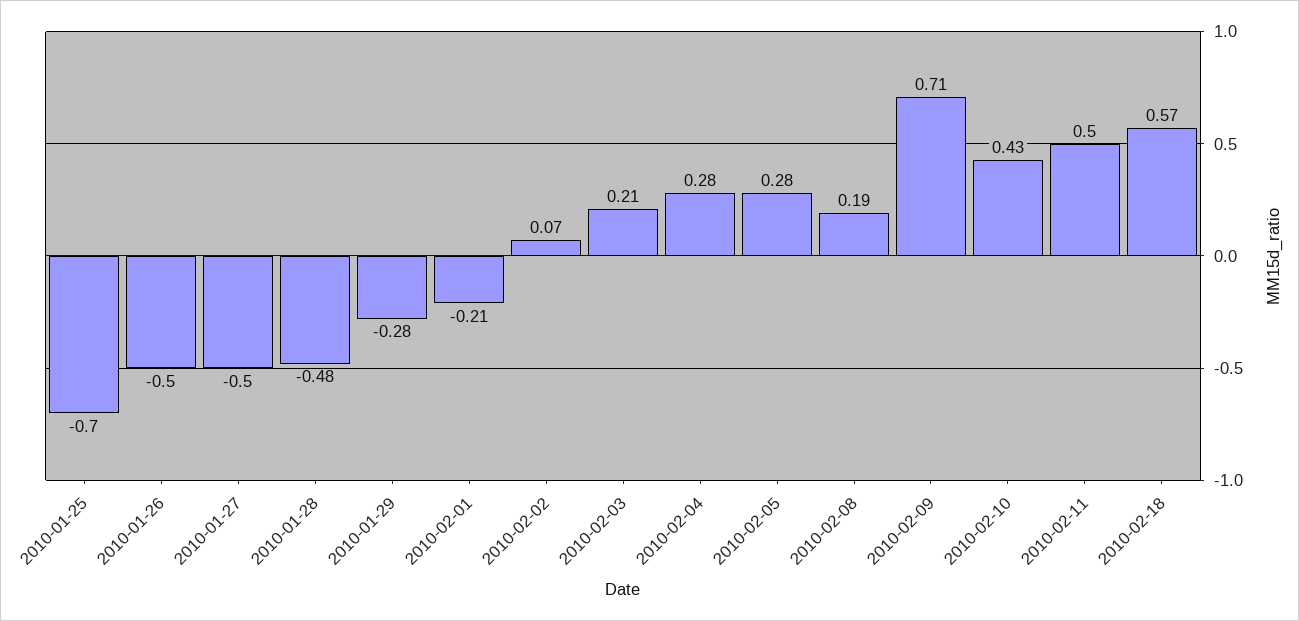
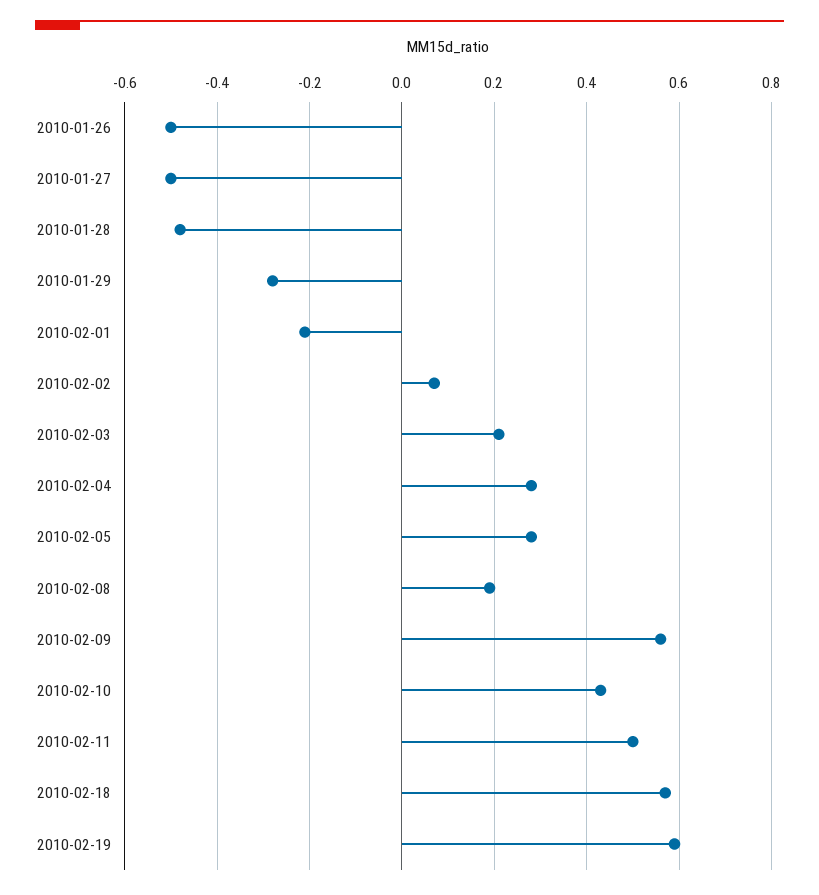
2010-01-25: -0.7 -> none
2010-02-09: 0.71 -> 0.55
2010-02-19: none -> 0.6

